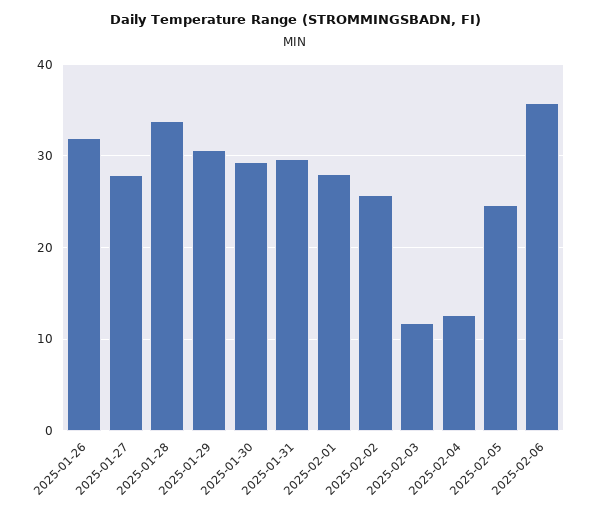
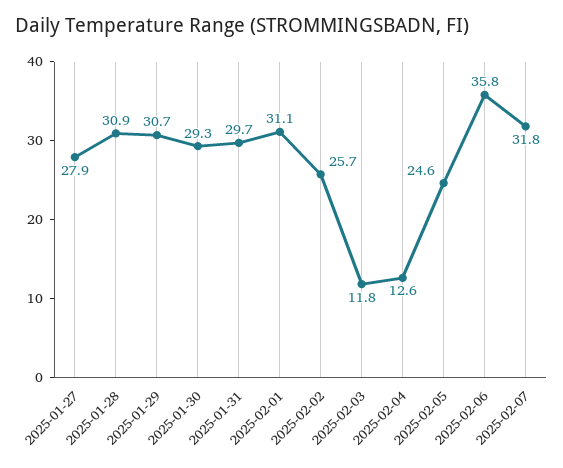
2025-01-26: 32 -> none
2025-01-28: 34 -> 30.9
2025-02-01: 28 -> 31.1
2025-02-07: none -> 31.8

